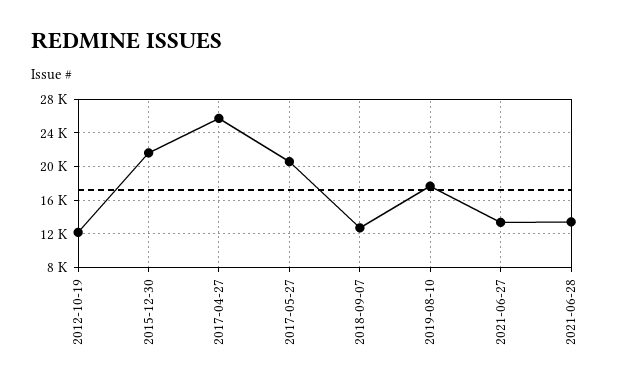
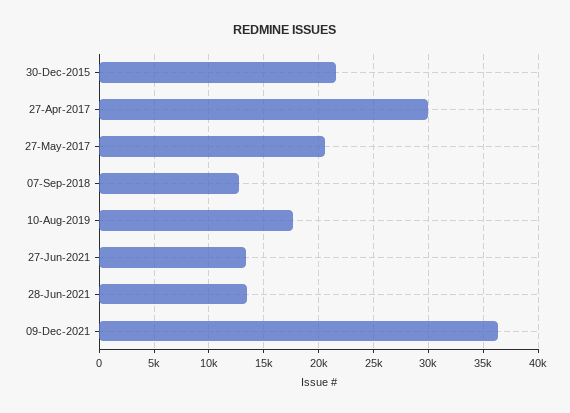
2012-10-19: 12000 -> none
2017-04-27: 26000 -> 30000
09-Dec-2021: none -> 36000

